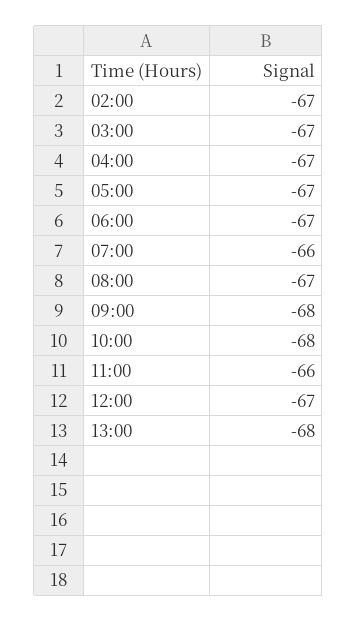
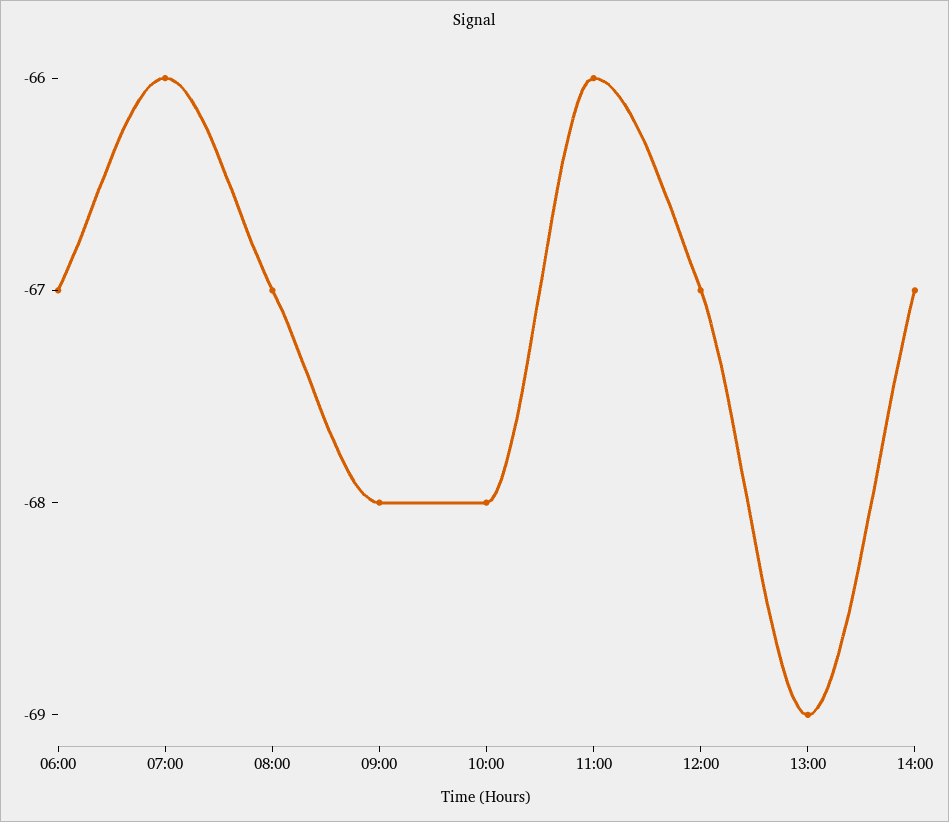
02:00: -67 -> none
03:00: -67 -> none
04:00: -67 -> none
05:00: -67 -> none
13:00: -68 -> -69
14:00: none -> -67

